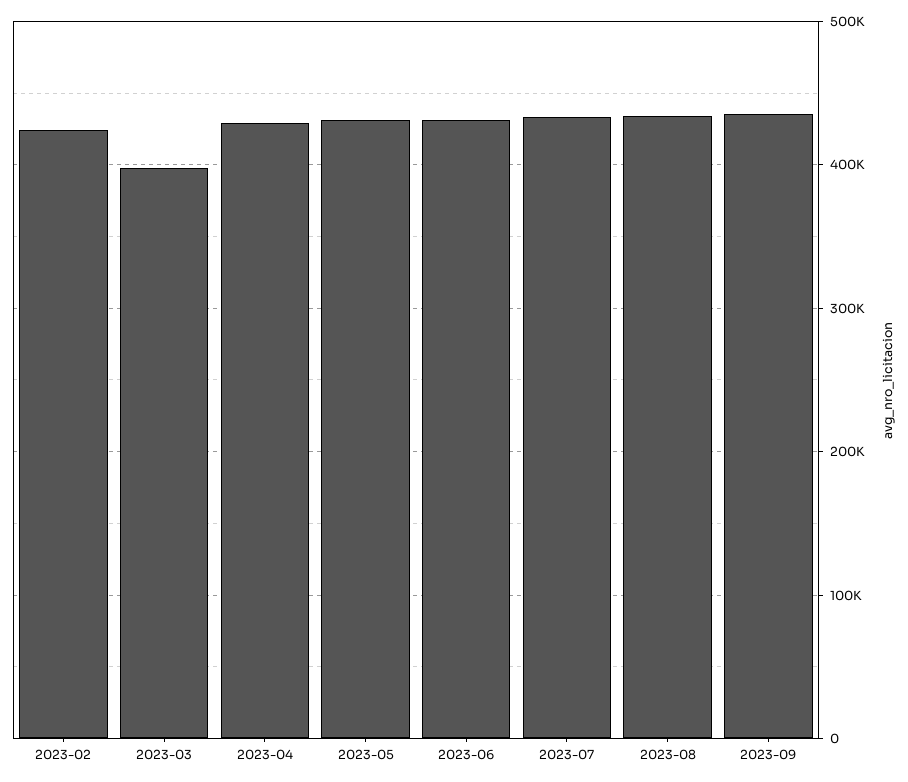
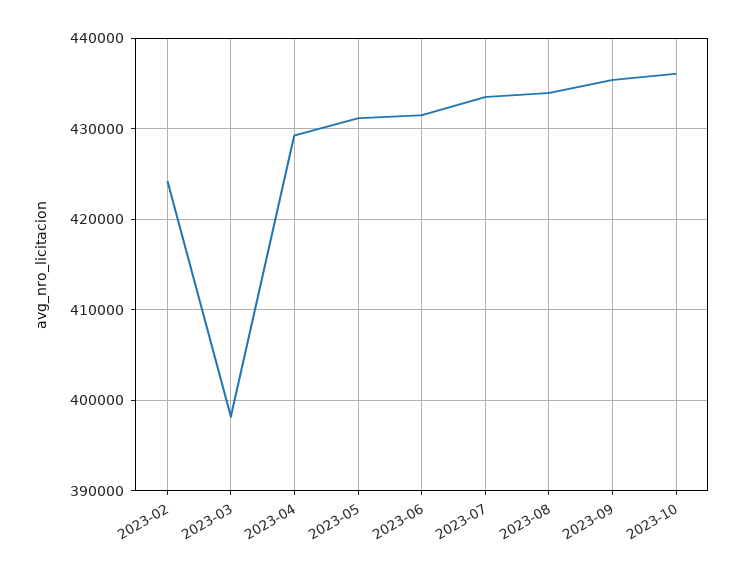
2023-10: none -> 436000

